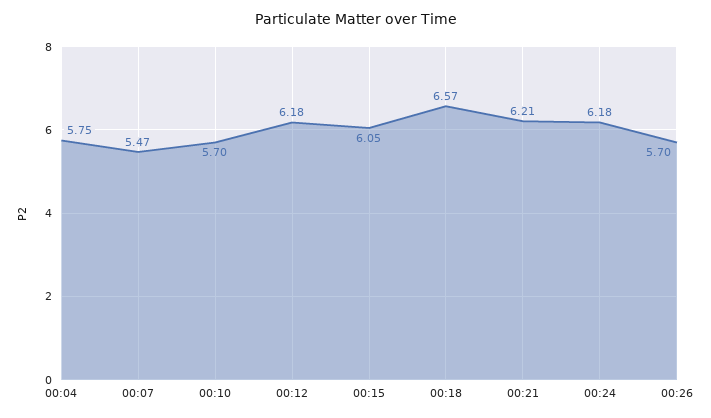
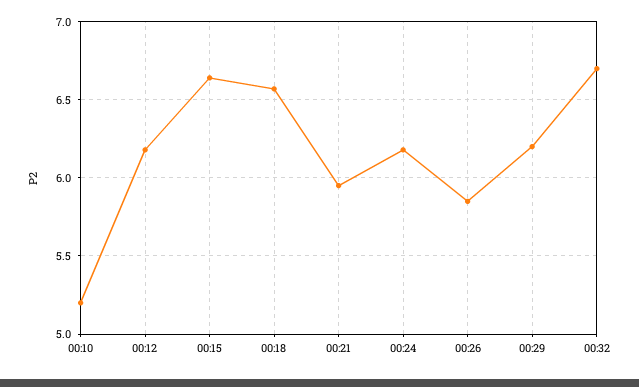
00:04: 5.75 -> none
00:07: 5.47 -> none
00:10: 5.7 -> 5.2
00:15: 6.05 -> 6.65
00:21: 6.21 -> 5.95
00:26: 5.7 -> 5.85
00:29: none -> 6.2
00:32: none -> 6.7

